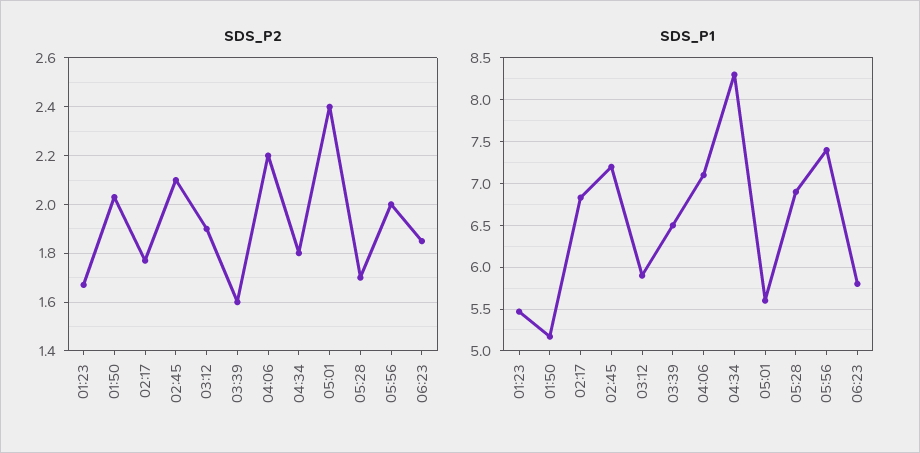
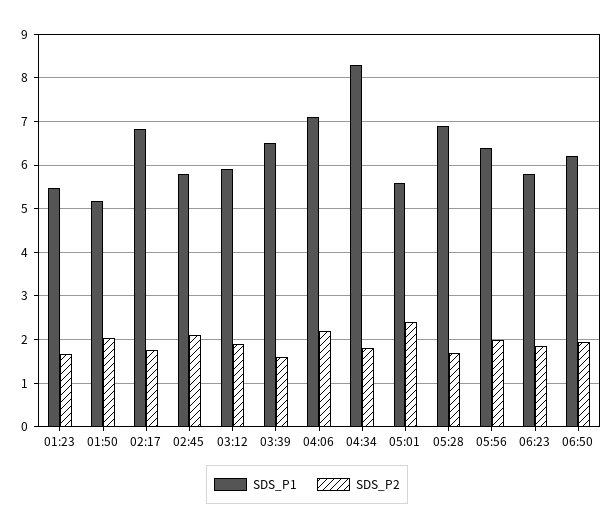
SDS_P1, 02:45: 7.2 -> 5.8
SDS_P1, 05:56: 7.4 -> 6.4
SDS_P1, 06:50: none -> 6.2
SDS_P2, 06:50: none -> 2

